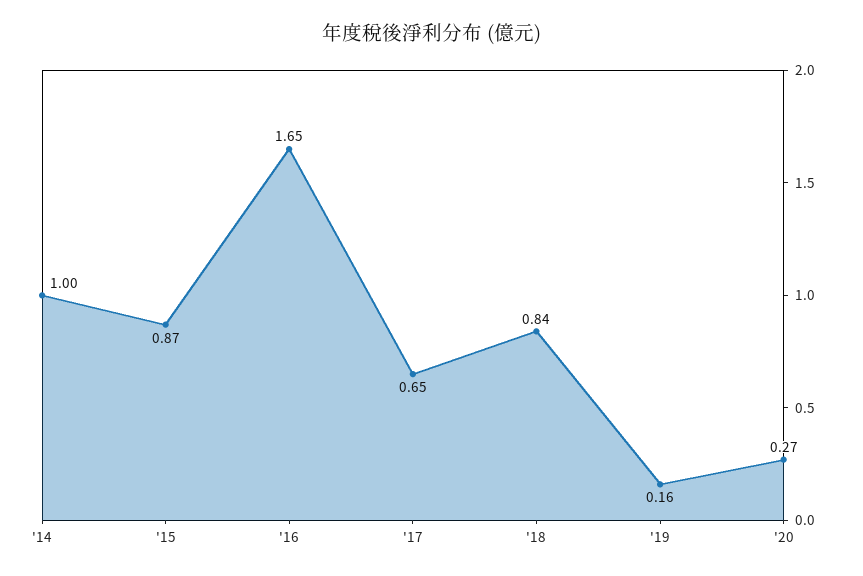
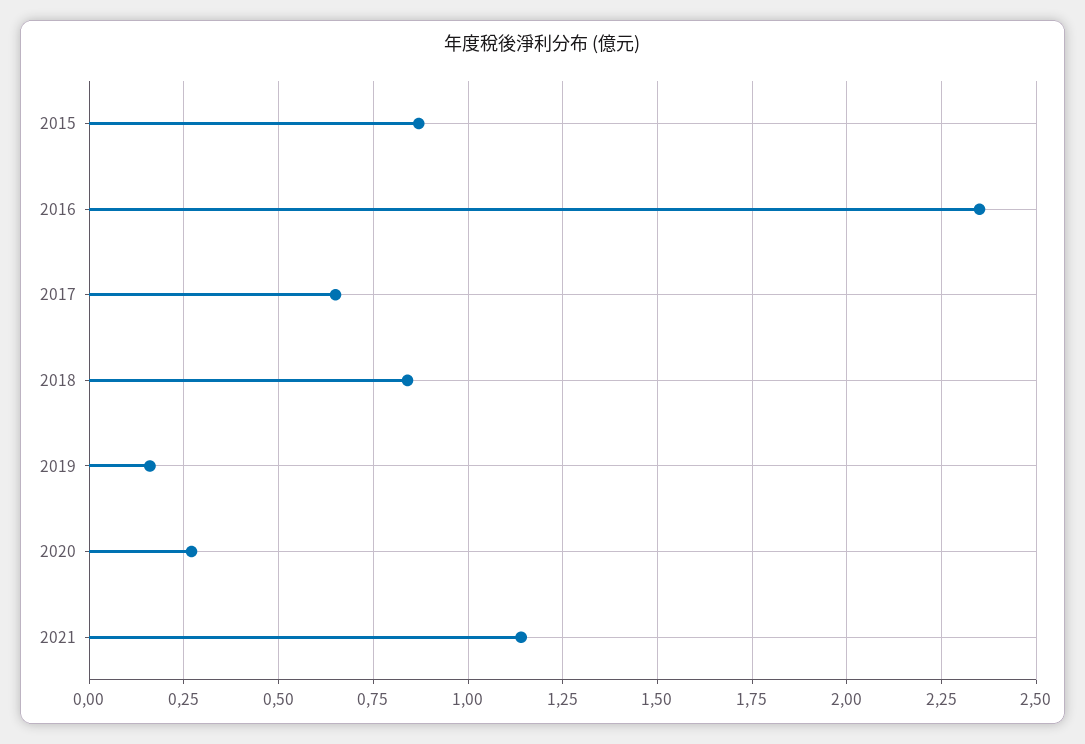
'14: 1 -> none
'16: 1.65 -> 2.35
2021: none -> 1.15

